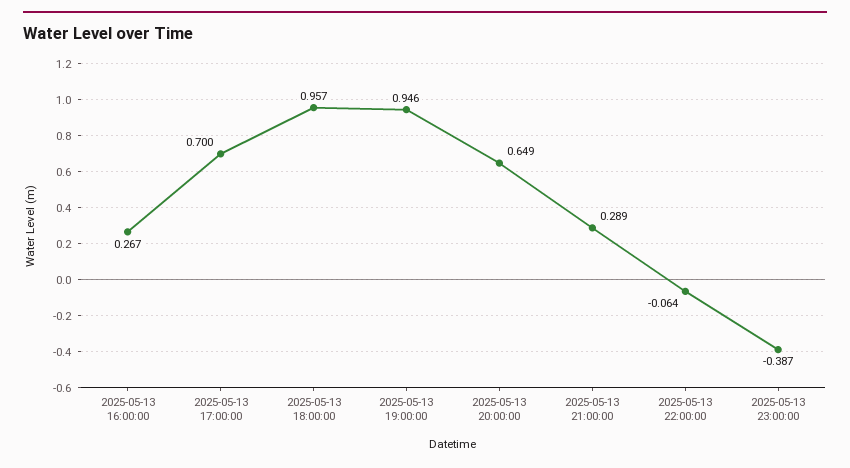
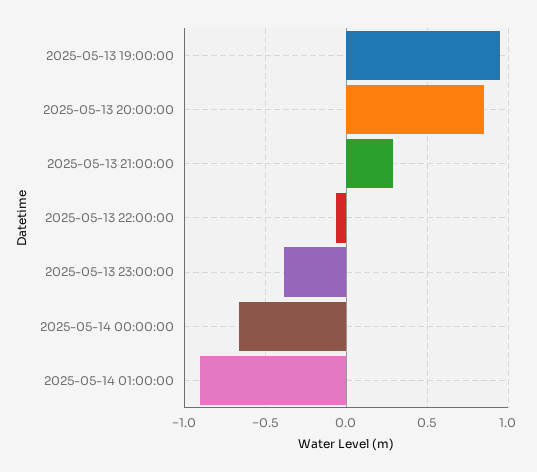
2025-05-13 16:00:00: 0.267 -> none
2025-05-13 17:00:00: 0.7 -> none
2025-05-13 18:00:00: 0.957 -> none
2025-05-13 20:00:00: 0.649 -> 0.85
2025-05-14 00:00:00: none -> -0.65
2025-05-14 01:00:00: none -> -0.9

